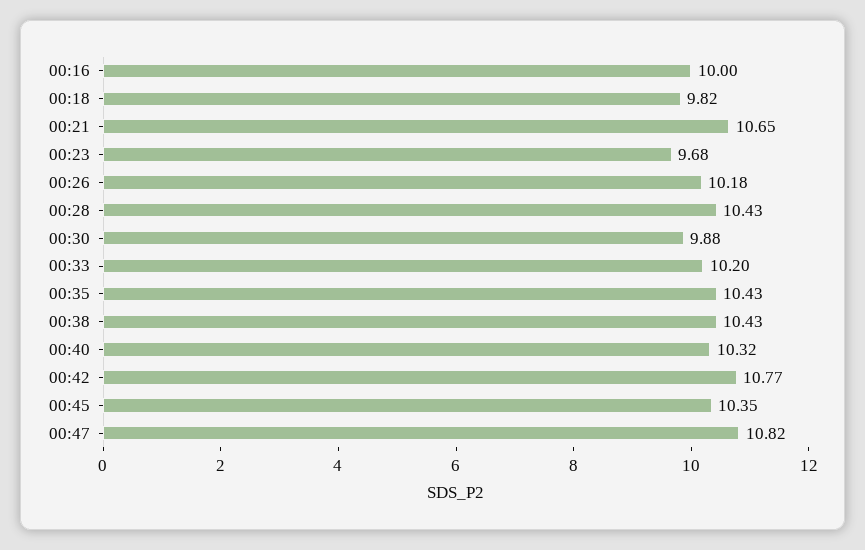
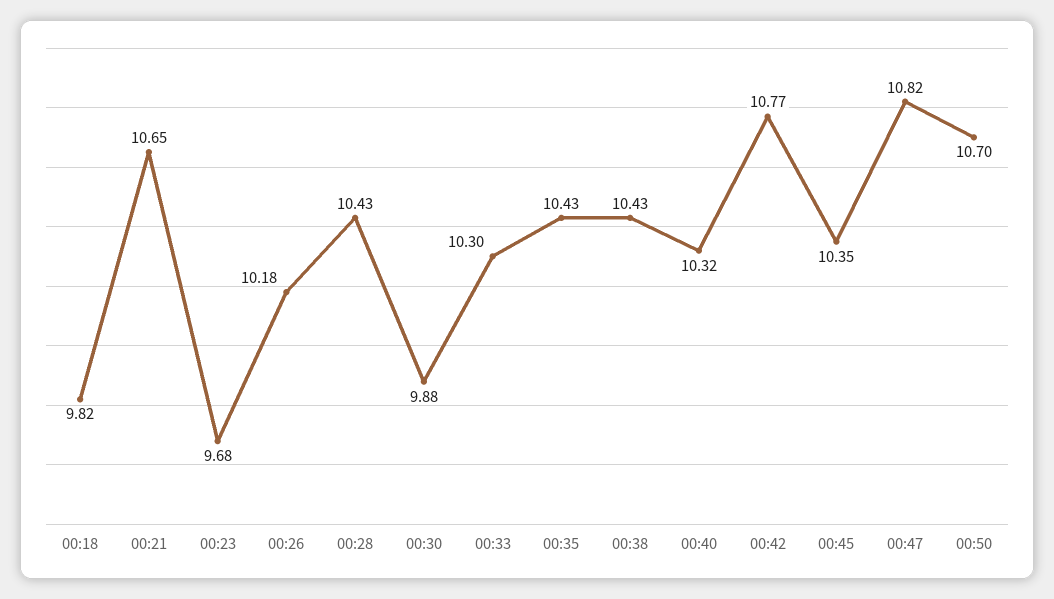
00:16: 10 -> none
00:33: 10.2 -> 10.3
00:50: none -> 10.7

